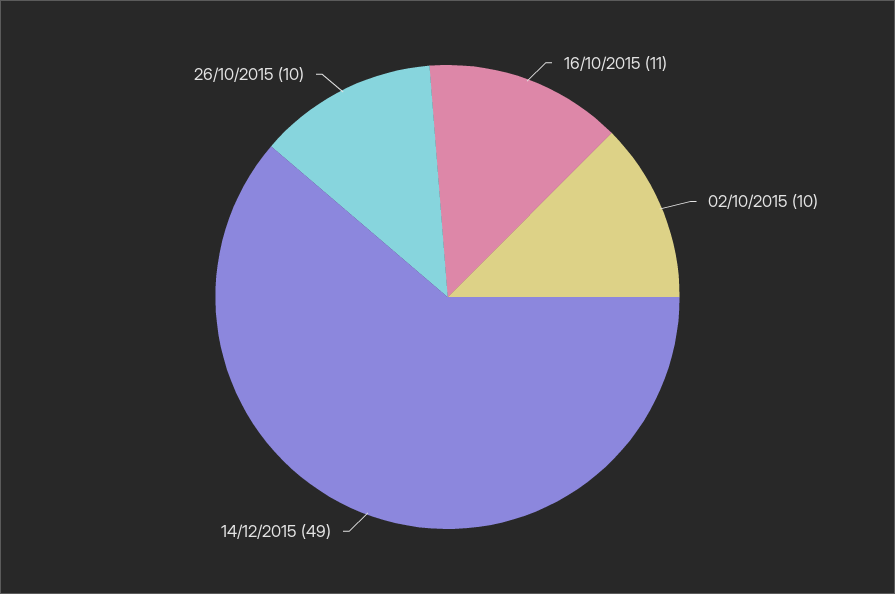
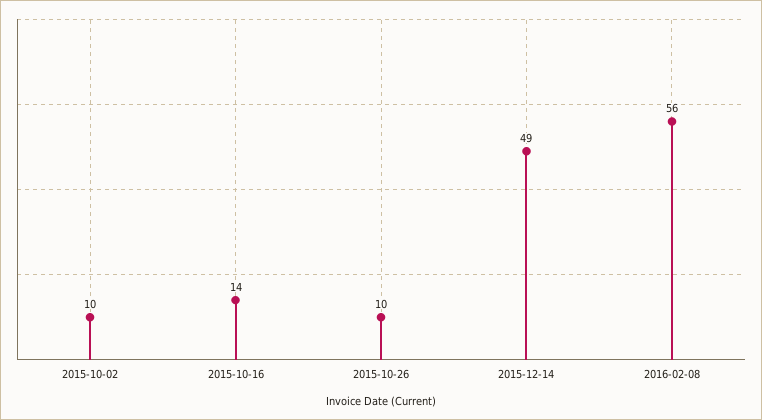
16/10/2015: 11 -> 14
2016-02-08: none -> 56

